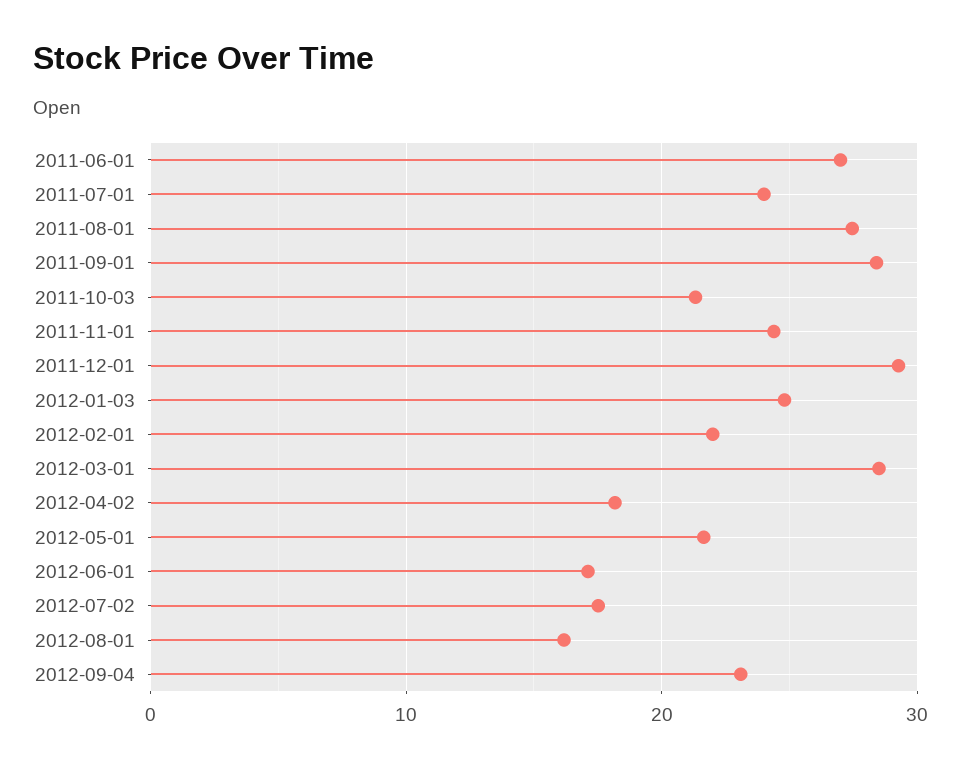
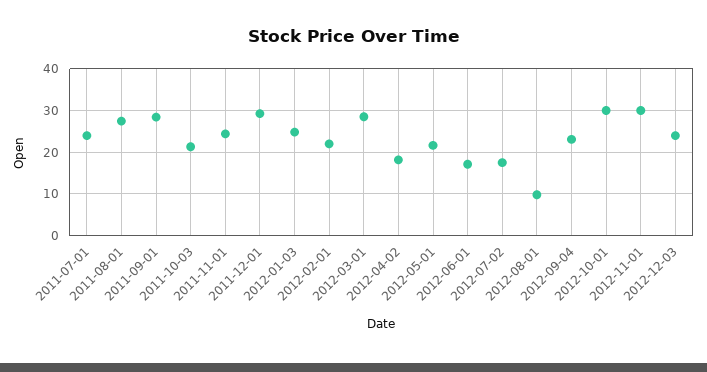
2011-06-01: 27 -> none
2012-08-01: 16 -> 10
2012-10-01: none -> 30
2012-11-01: none -> 30
2012-12-03: none -> 24

